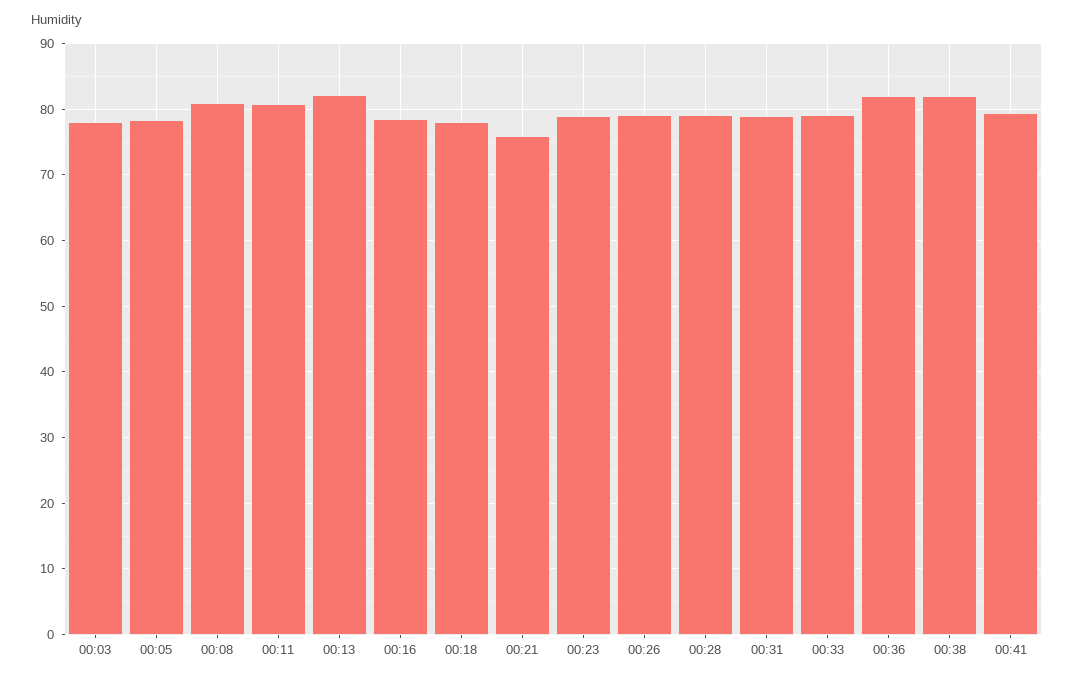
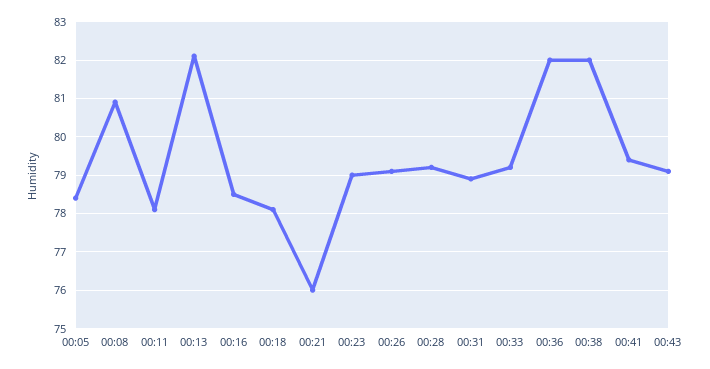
00:03: 78 -> none
00:11: 81 -> 78
00:43: none -> 79

